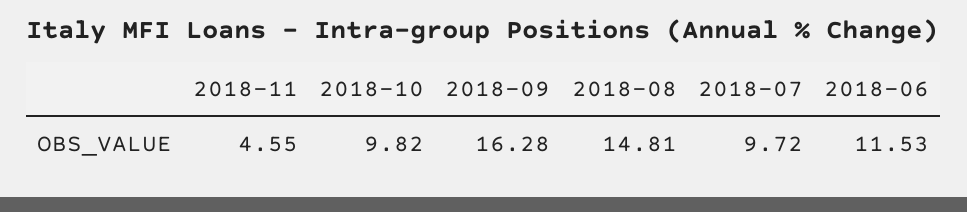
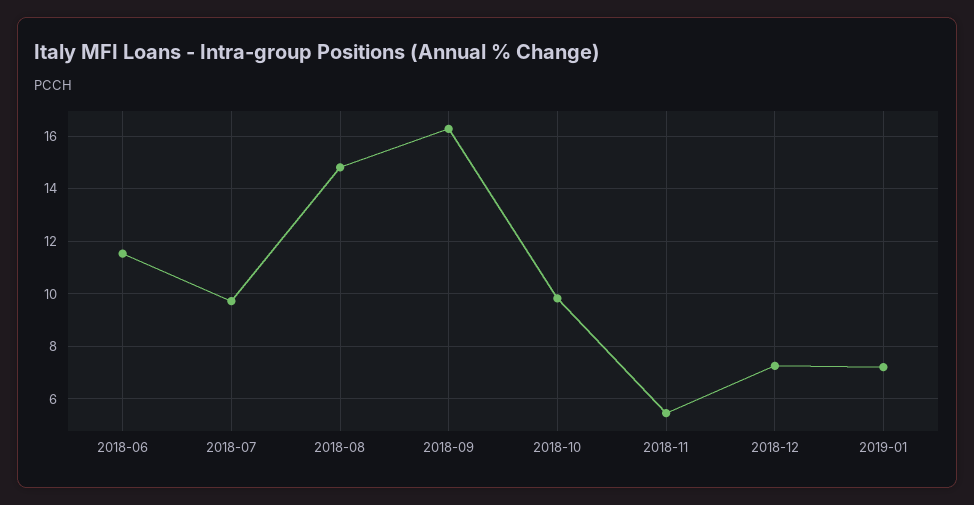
2018-11: 4.55 -> 5.5
2018-12: none -> 7.25
2019-01: none -> 7.25

